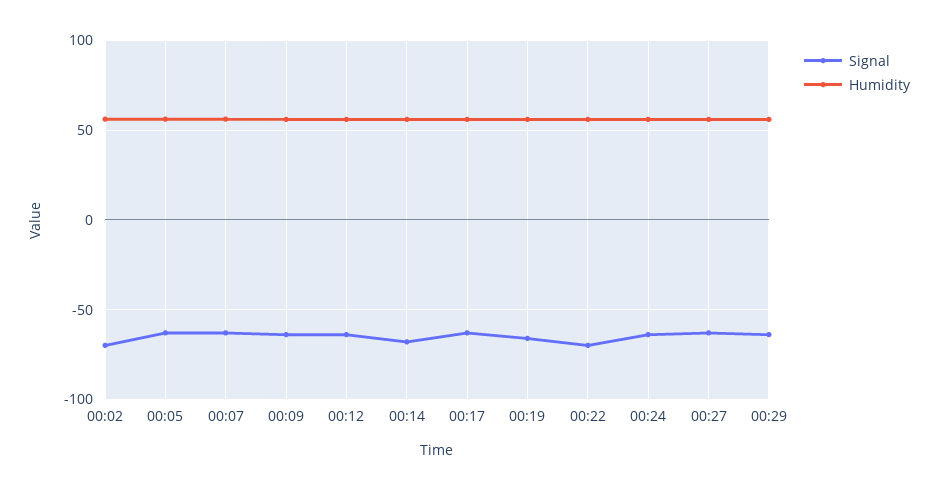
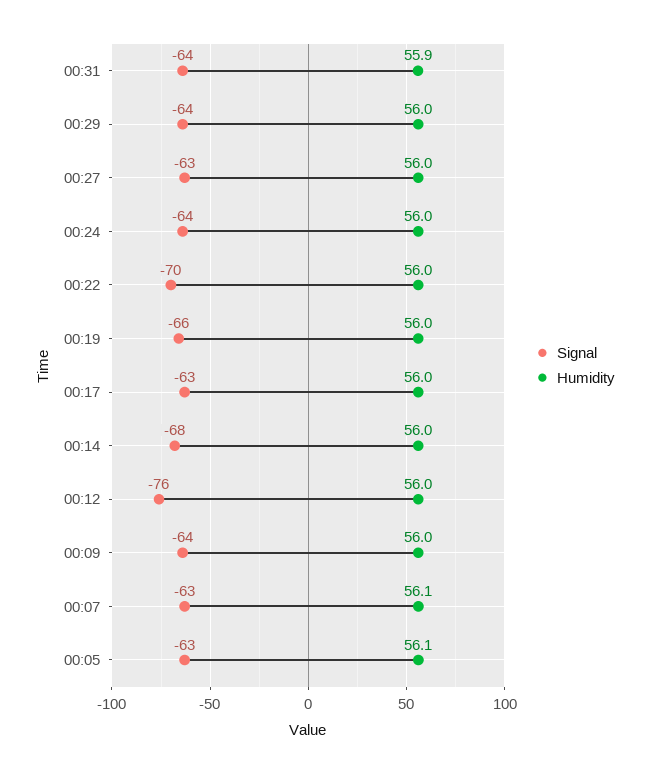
Signal, 00:02: -70 -> none
Humidity, 00:02: 55 -> none
Signal, 00:12: -65 -> -76
Signal, 00:31: none -> -64
Humidity, 00:31: none -> 55.9

